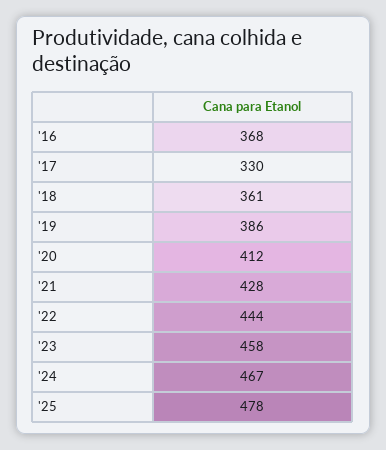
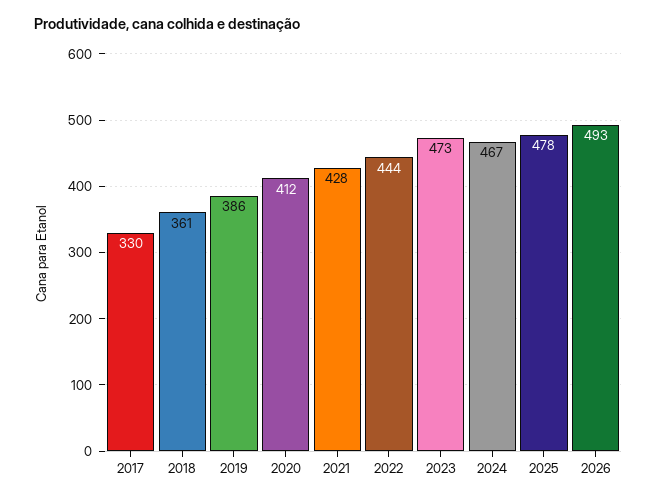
'16: 368 -> none
'23: 458 -> 473
2026: none -> 493

